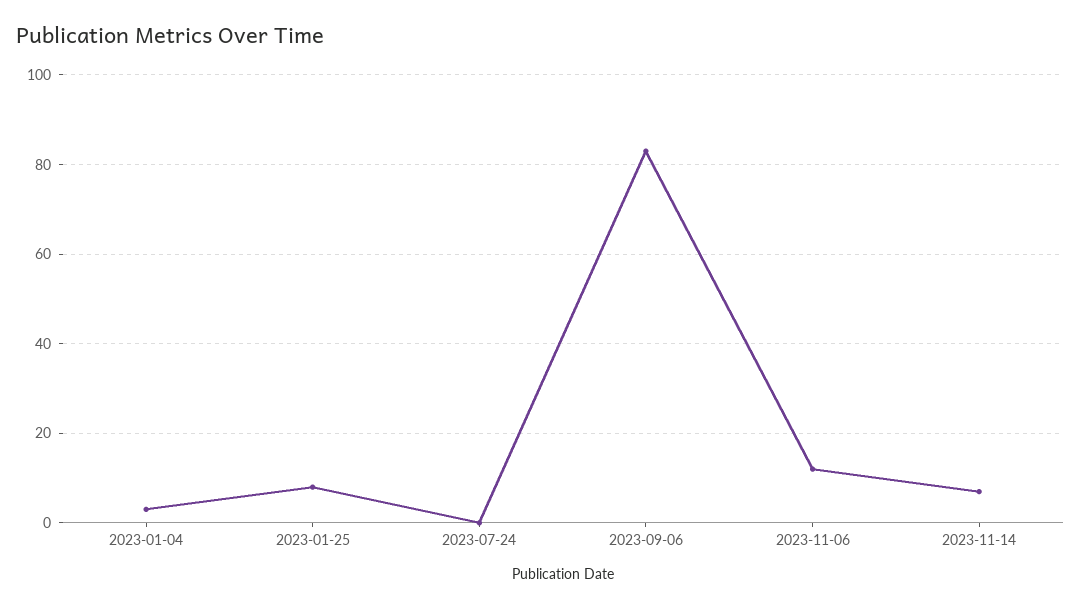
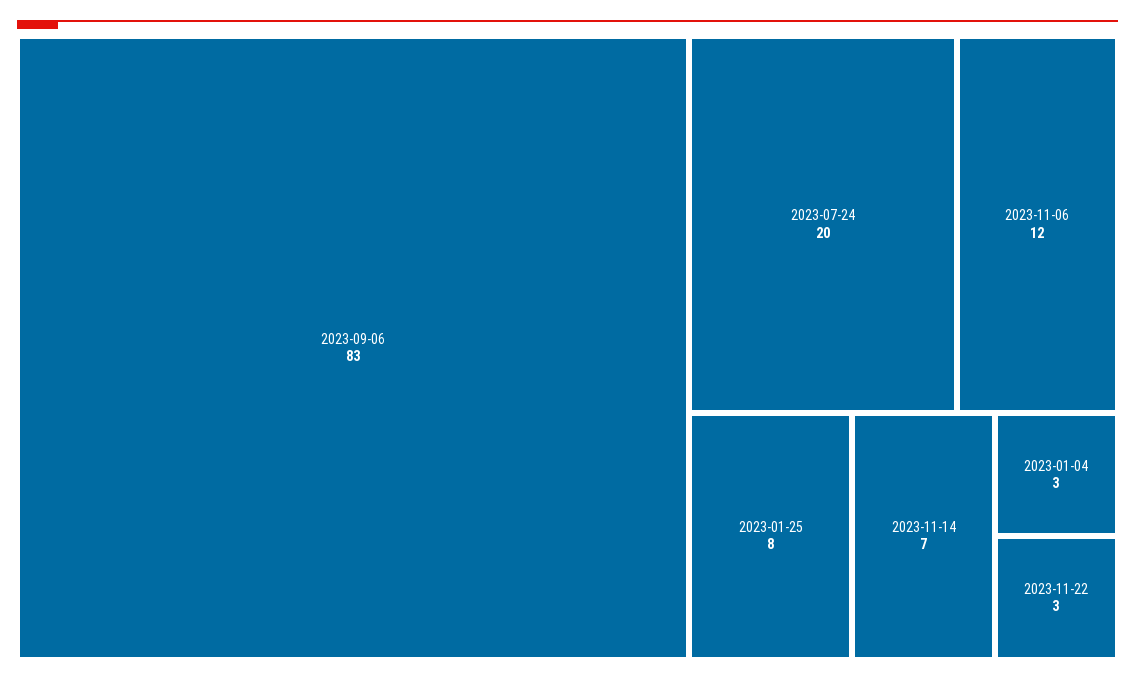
2023-07-24: 0 -> 20
2023-11-22: none -> 3

